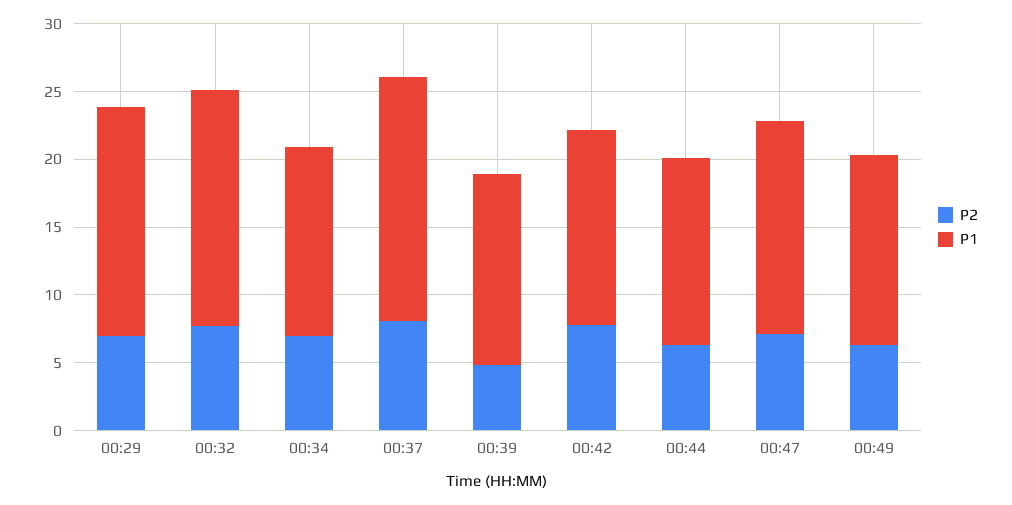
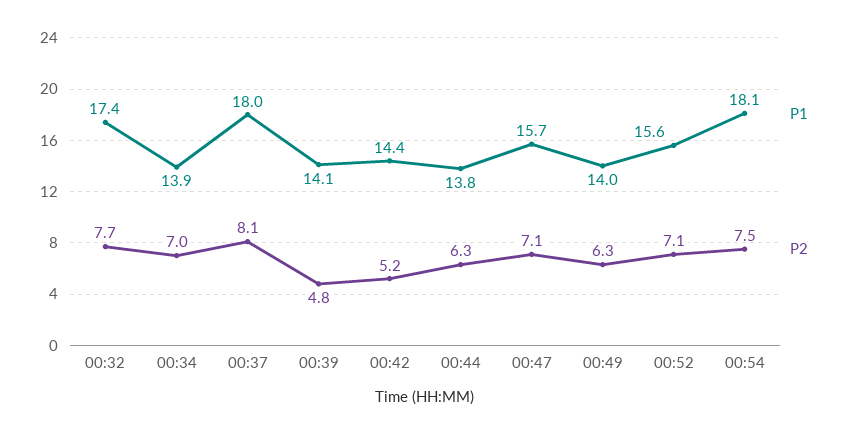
P2, 00:29: 7 -> none
P1, 00:29: 17 -> none
P2, 00:42: 8 -> 5.2
P1, 00:52: none -> 15.6
P2, 00:52: none -> 7.1
P1, 00:54: none -> 18.1
P2, 00:54: none -> 7.5

